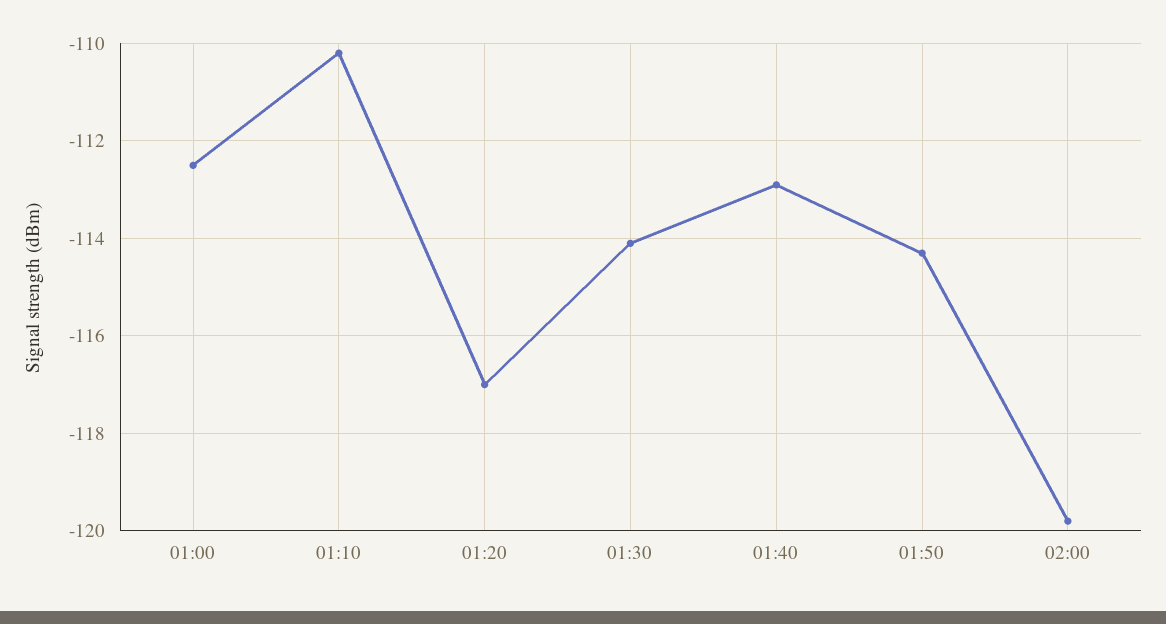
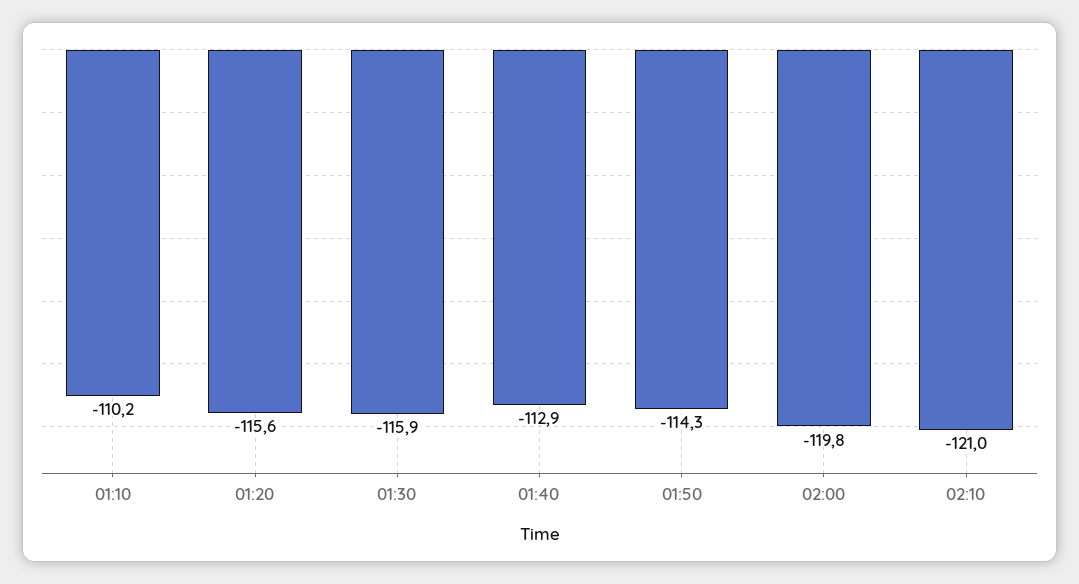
01:00: -112.5 -> none
01:20: -117 -> -115.6
01:30: -114 -> -115.9
02:10: none -> -121

